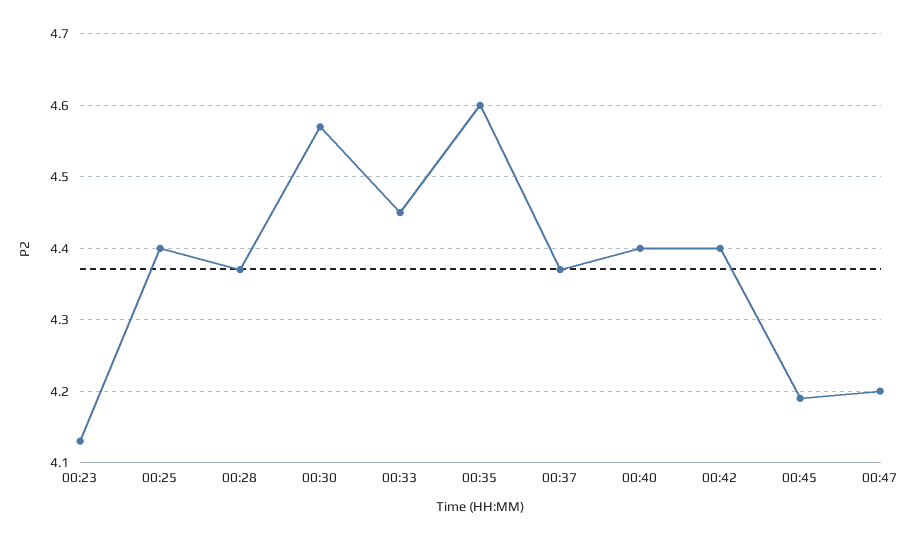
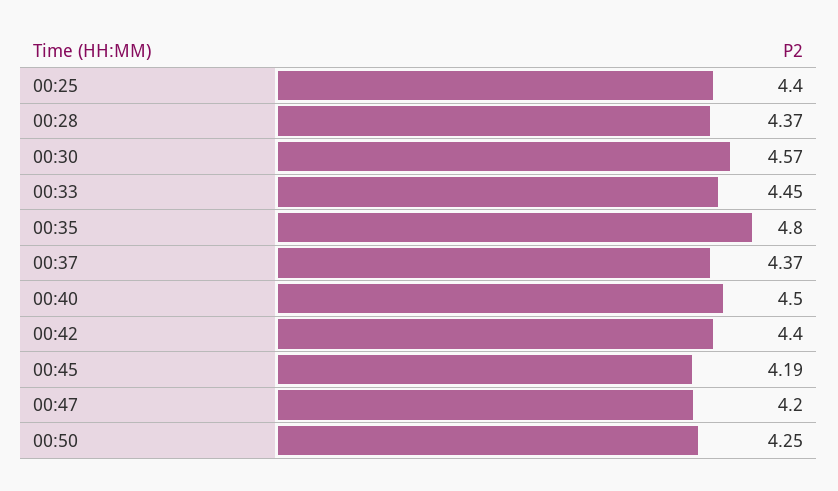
00:23: 4.13 -> none
00:35: 4.6 -> 4.8
00:40: 4.4 -> 4.5
00:50: none -> 4.25

